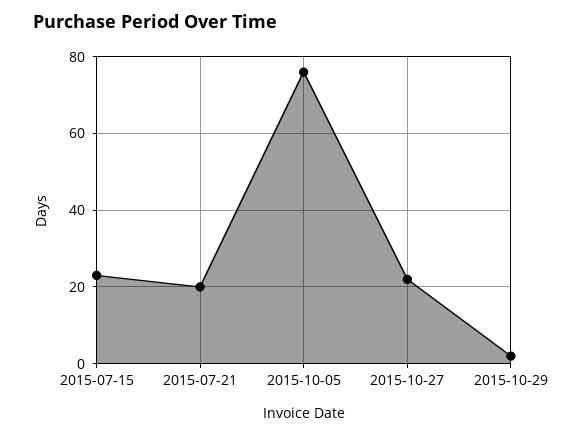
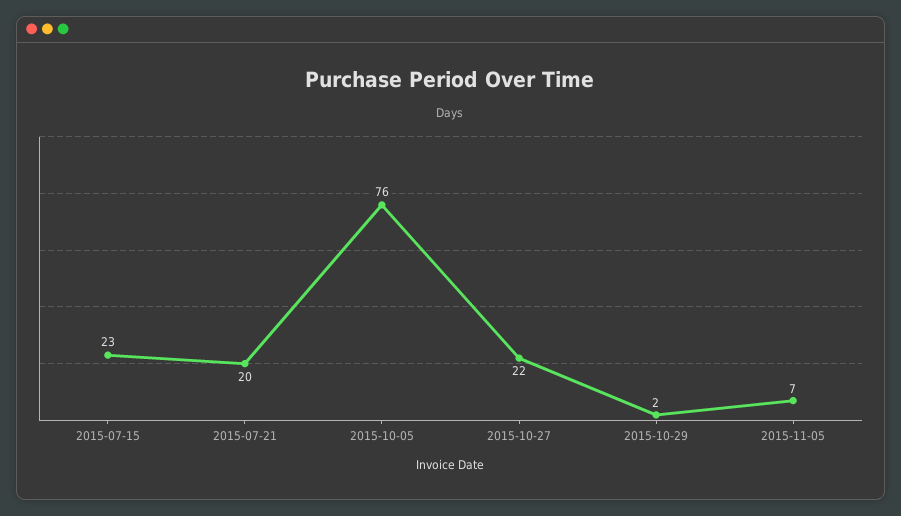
2015-11-05: none -> 7

